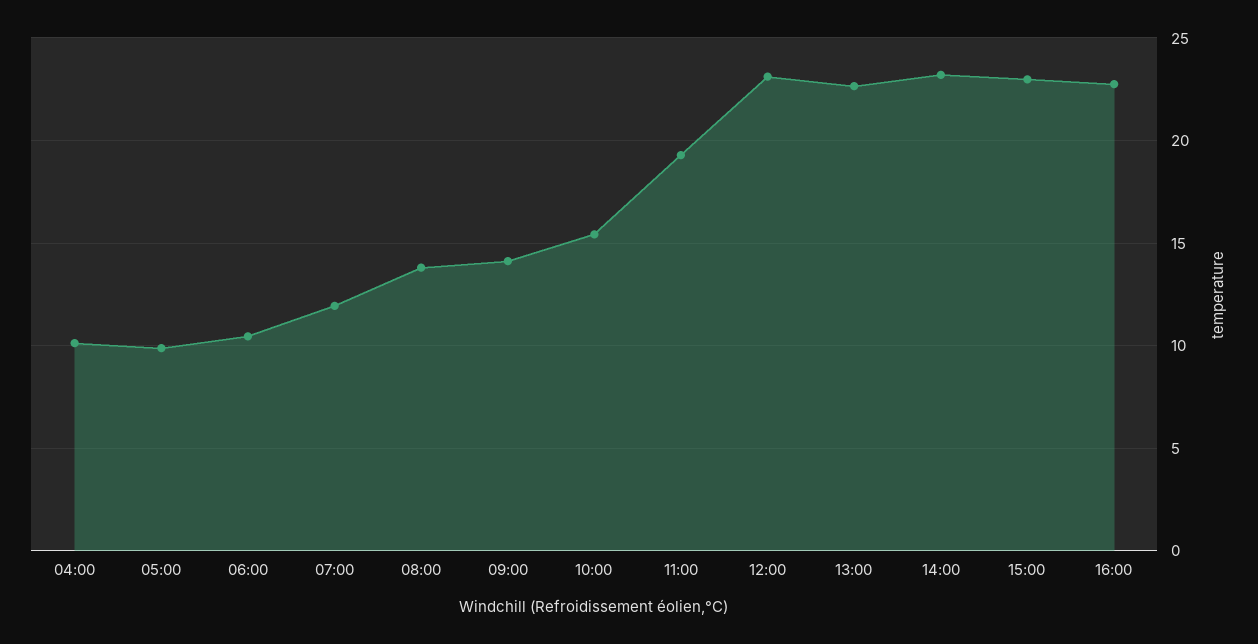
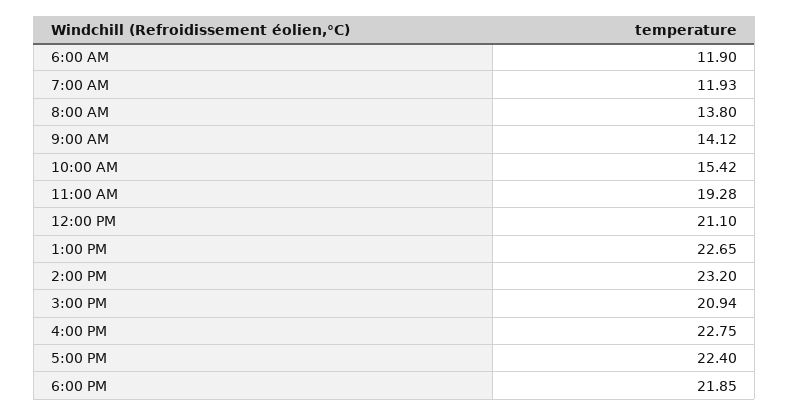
04:00: 10 -> none
05:00: 10 -> none
06:00: 10.5 -> 11.9
12:00: 23 -> 21.1
15:00: 23 -> 20.94
5:00 PM: none -> 22.4
6:00 PM: none -> 21.85

